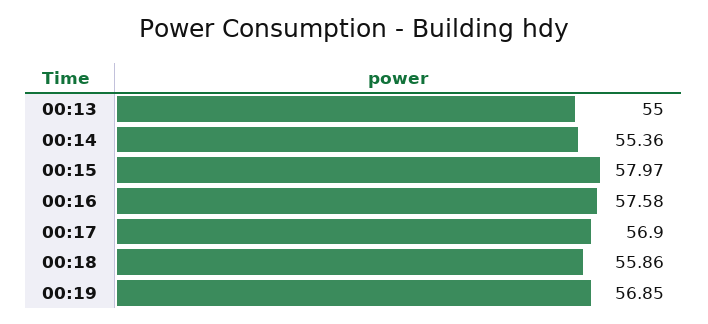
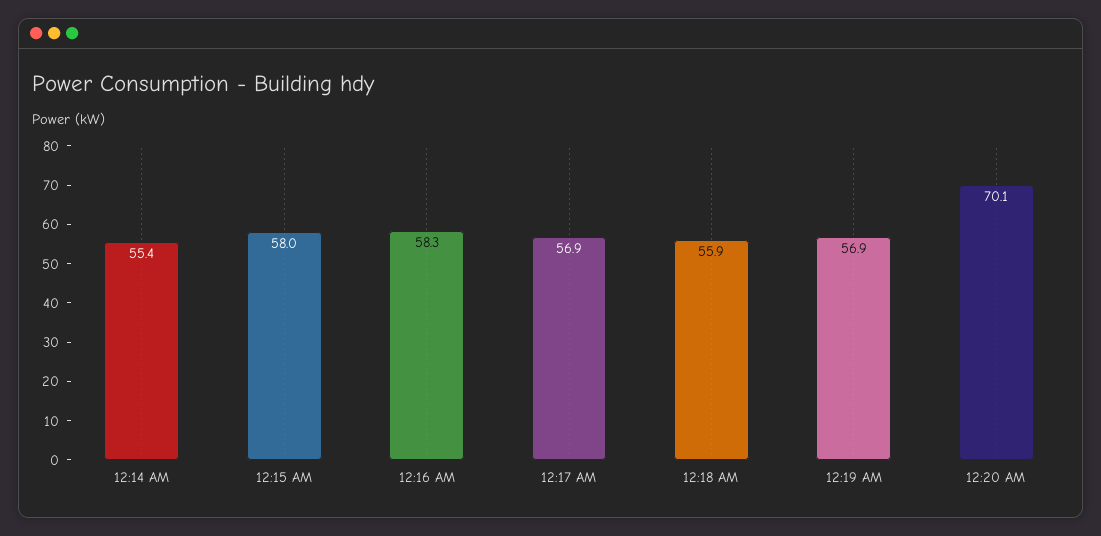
00:13: 55 -> none
00:16: 57.58 -> 58.3
12:20 AM: none -> 70.1

